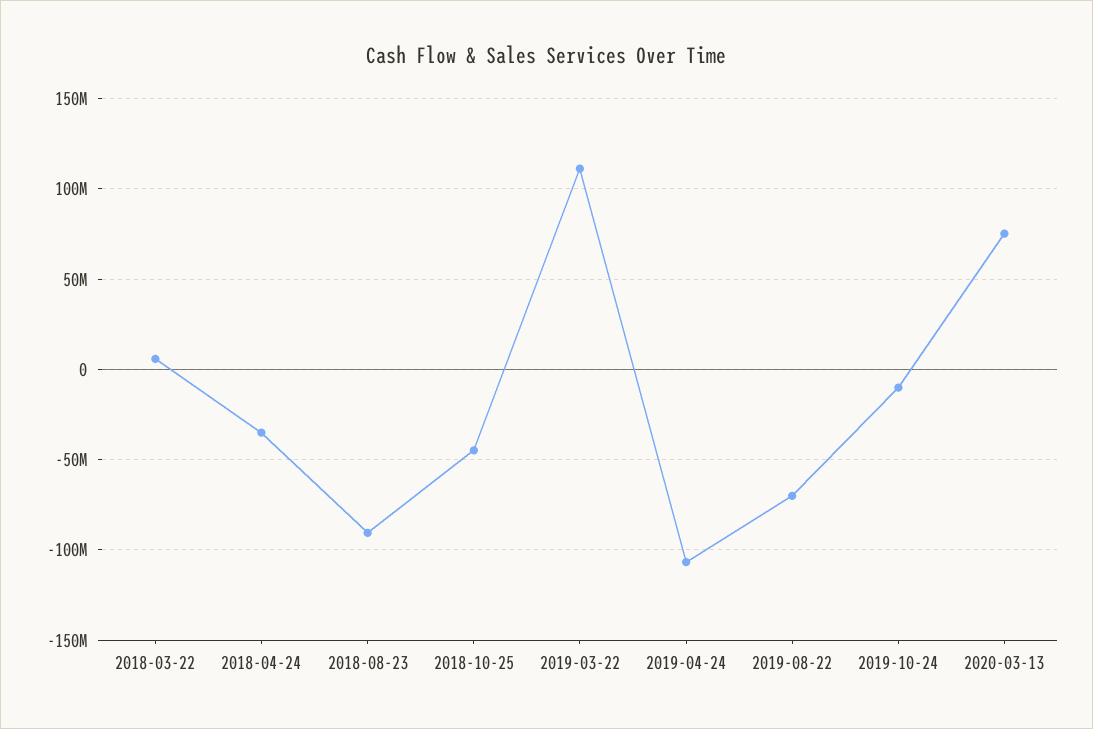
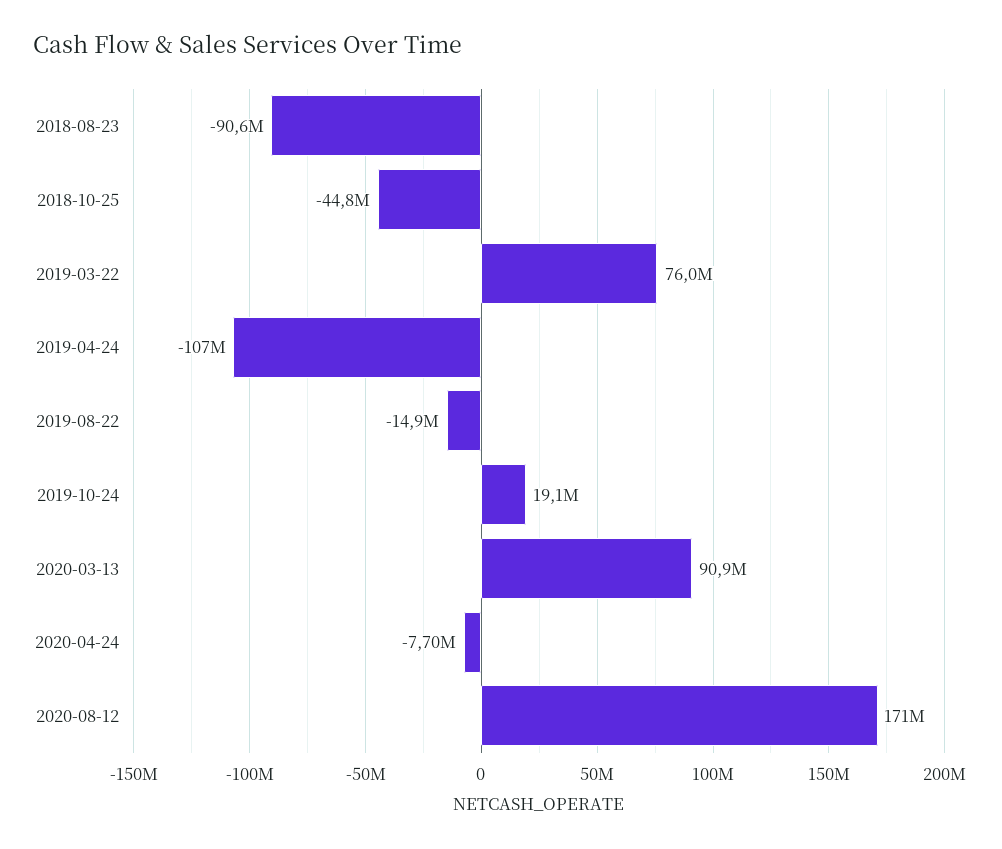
2018-03-22: 5000000 -> none
2018-04-24: -35000000 -> none
2019-03-22: 110000000 -> 76000000
2019-08-22: -70000000 -> -14900000
2019-10-24: -10000000 -> 19100000
2020-03-13: 75000000 -> 90900000
2020-04-24: none -> -7700000
2020-08-12: none -> 171000000

